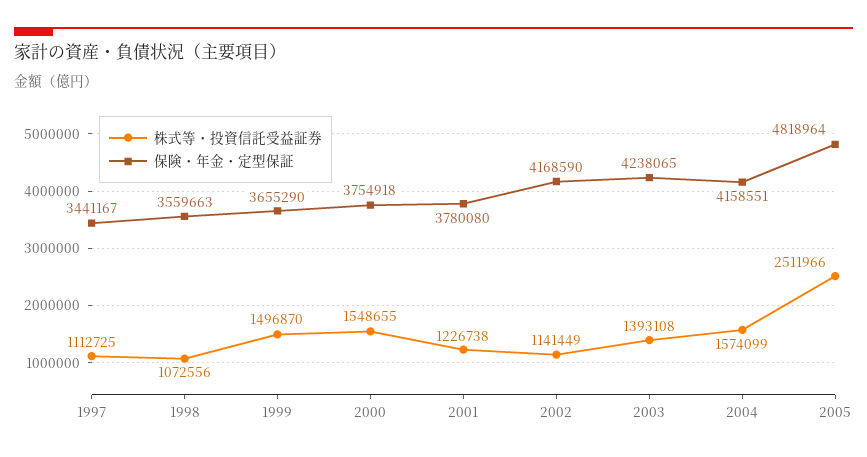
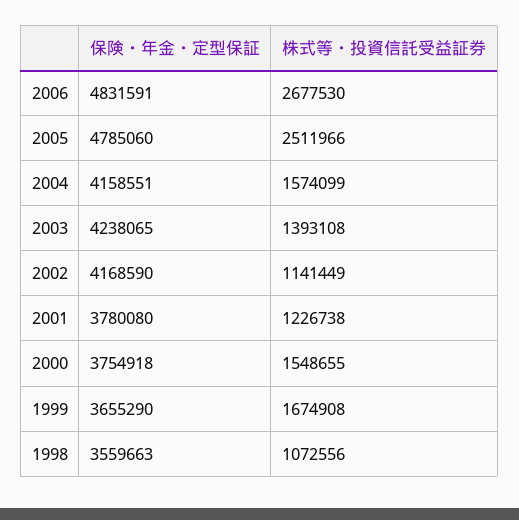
株式等・投資信託受益証券, 1997: 1112725 -> none
保険・年金・定型保証, 1997: 3441167 -> none
株式等・投資信託受益証券, 1999: 1496870 -> 1674908
保険・年金・定型保証, 2005: 4818964 -> 4785060
保険・年金・定型保証, 2006: none -> 4831591
株式等・投資信託受益証券, 2006: none -> 2677530

